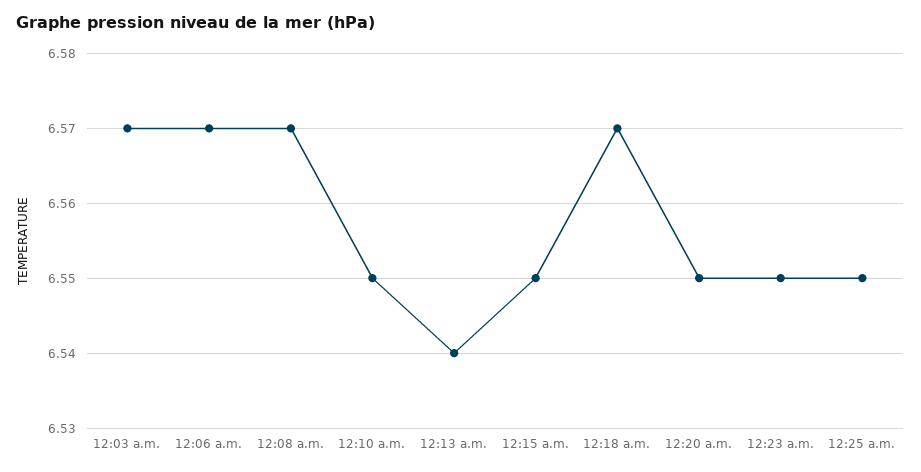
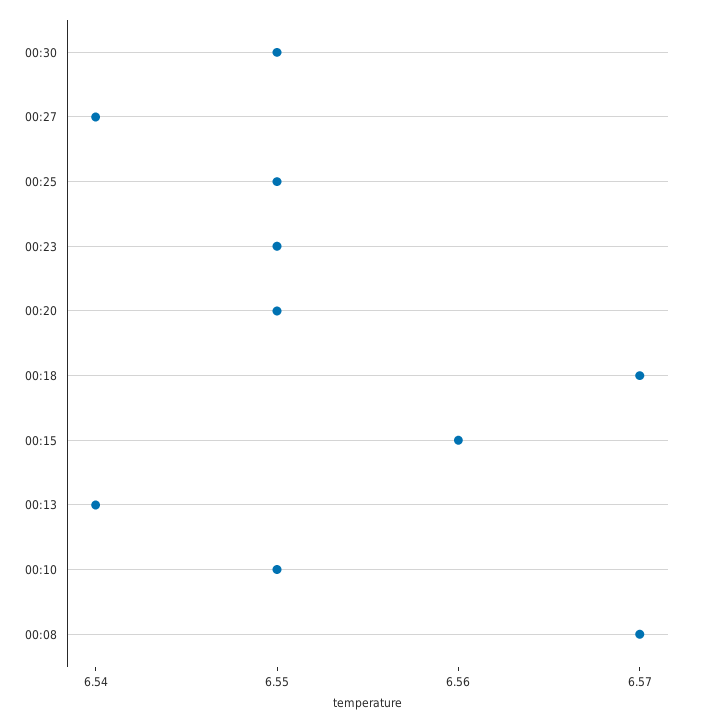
12:03 a.m.: 6.57 -> none
12:06 a.m.: 6.57 -> none
12:15 a.m.: 6.55 -> 6.56
00:30: none -> 6.55
00:27: none -> 6.54

